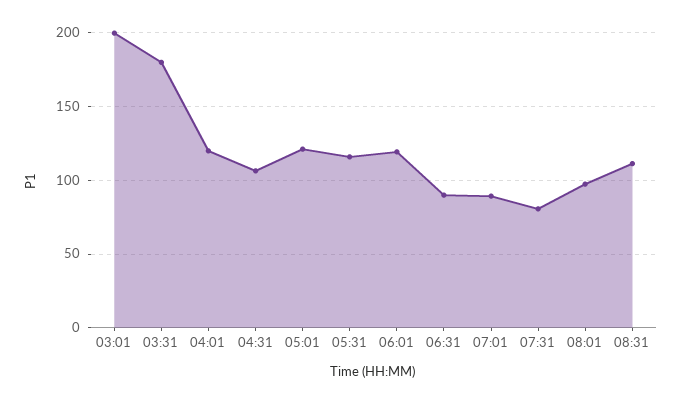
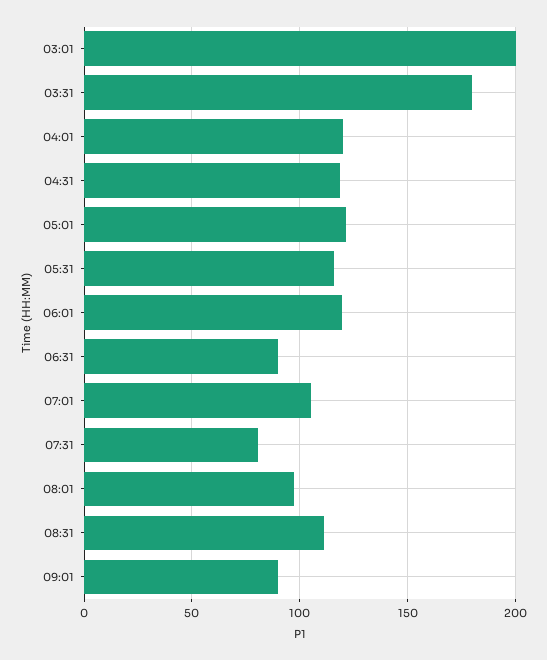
04:31: 105 -> 120
07:01: 90 -> 105
09:01: none -> 90

